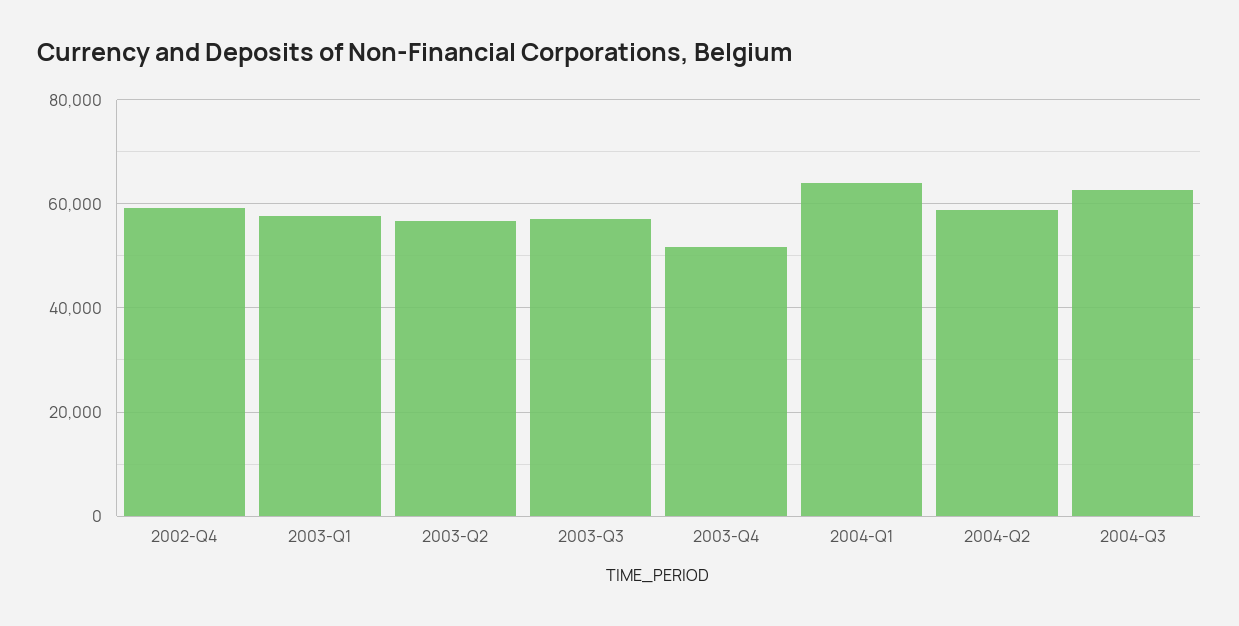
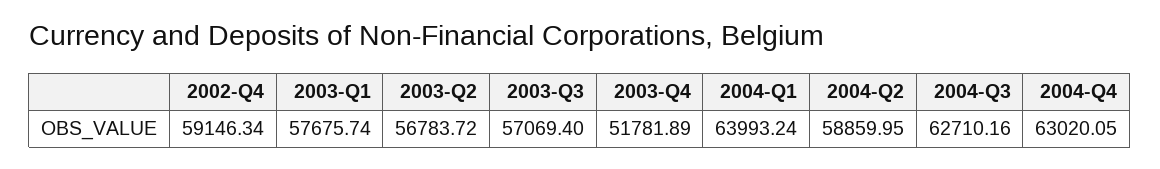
2004-Q4: none -> 63020.05

